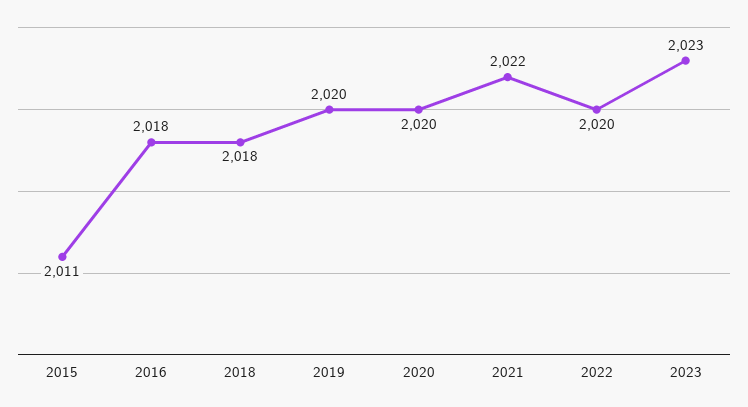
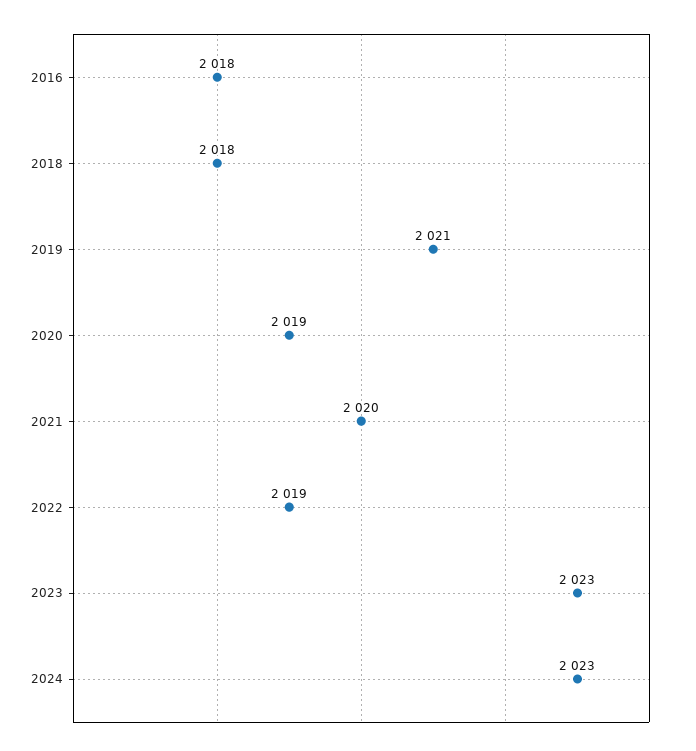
2015: 2011 -> none
2019: 2020 -> 2021
2020: 2020 -> 2019
2021: 2022 -> 2020
2022: 2020 -> 2019
2024: none -> 2023

